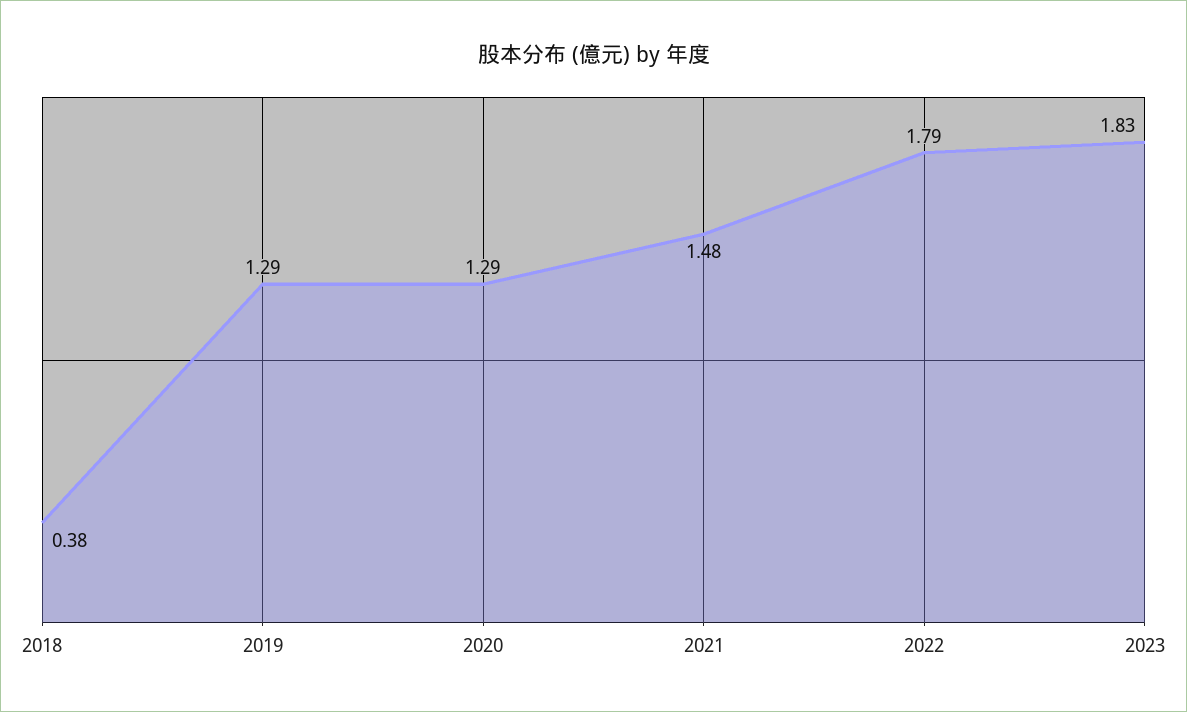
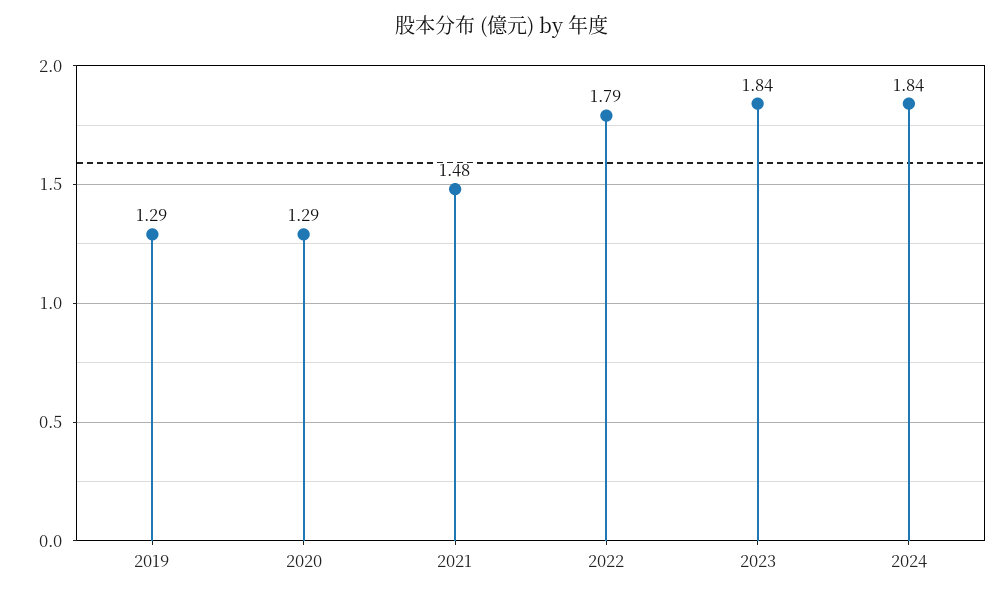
2018: 0.38 -> none
2023: 1.83 -> 1.84
2024: none -> 1.84

